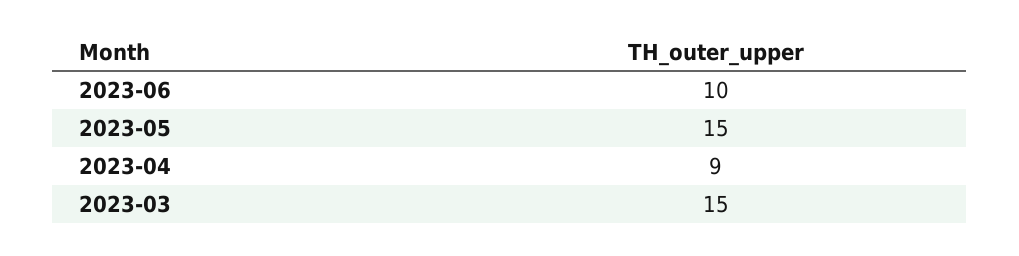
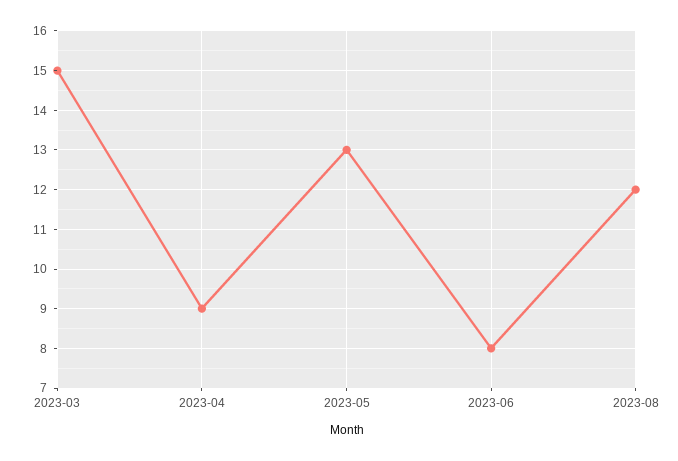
2023-06: 10 -> 8
2023-05: 15 -> 13
2023-08: none -> 12

